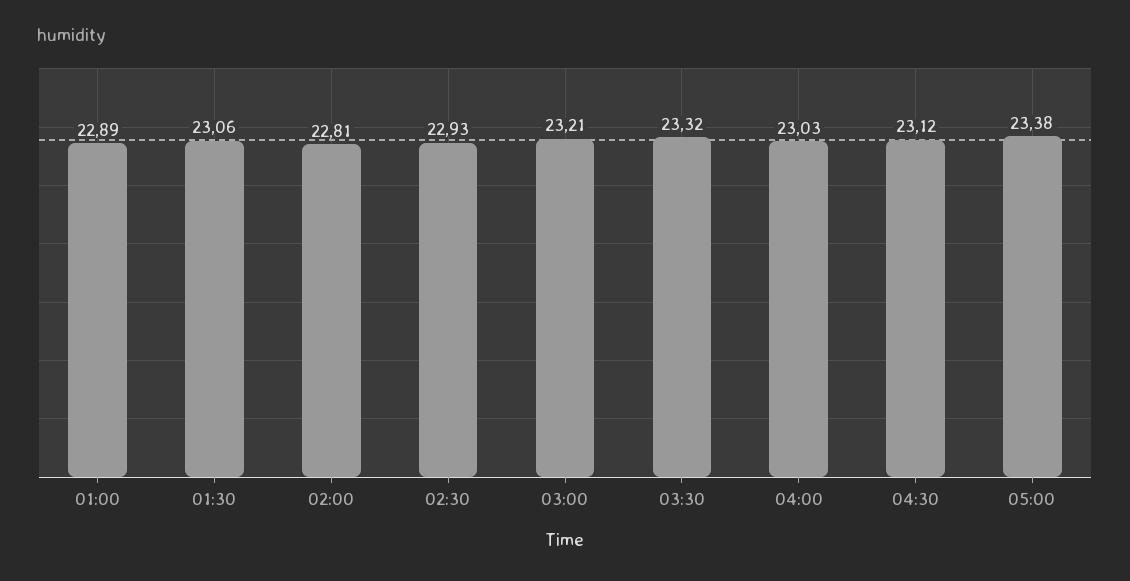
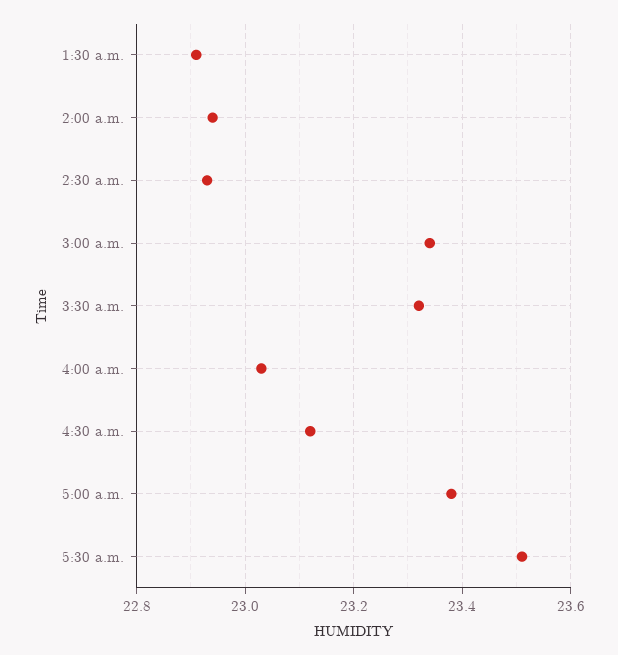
01:00: 22.89 -> none
01:30: 23.06 -> 22.9
02:00: 22.81 -> 22.95
03:00: 23.21 -> 23.35
5:30 a.m.: none -> 23.5

